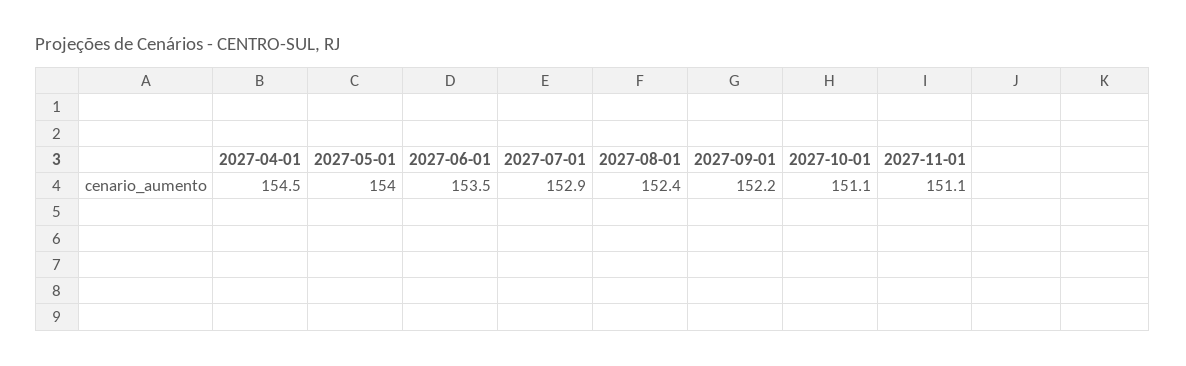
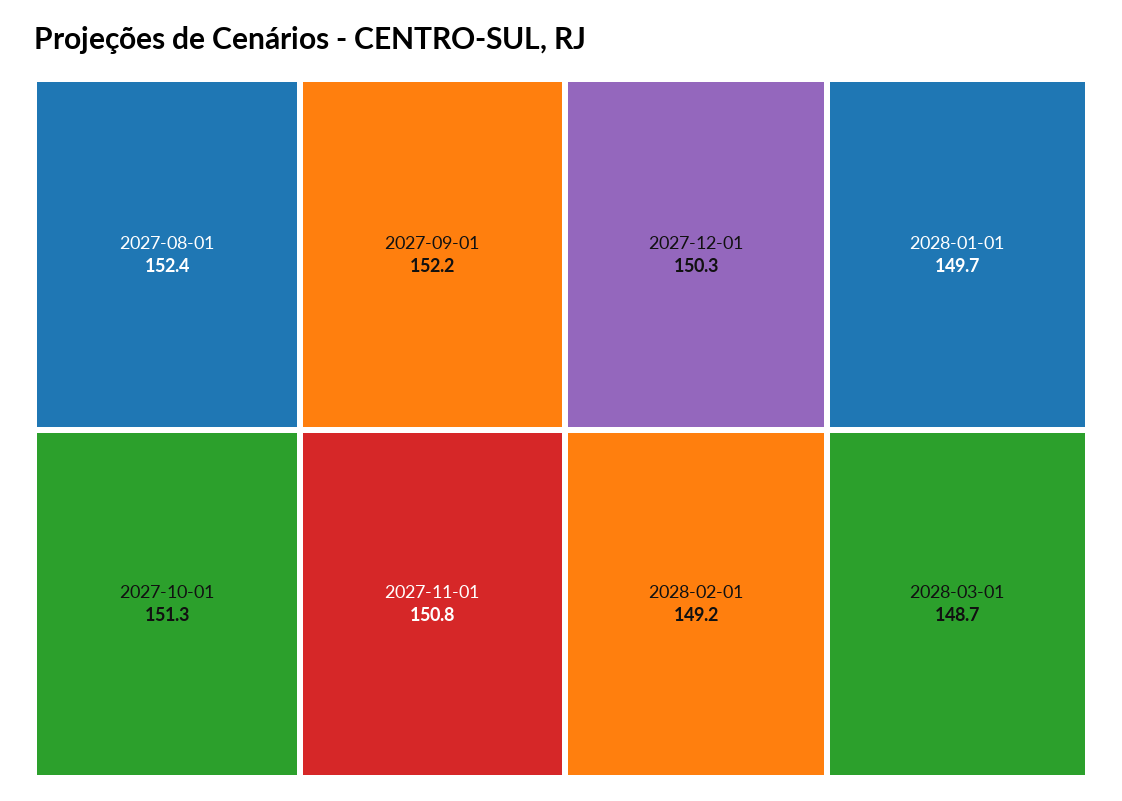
2027-04-01: 154.5 -> none
2027-05-01: 154 -> none
2027-06-01: 153.5 -> none
2027-07-01: 152.9 -> none
2027-10-01: 151.1 -> 151.3
2027-11-01: 151.1 -> 150.8
2027-12-01: none -> 150.3
2028-01-01: none -> 149.7
2028-02-01: none -> 149.2
2028-03-01: none -> 148.7

